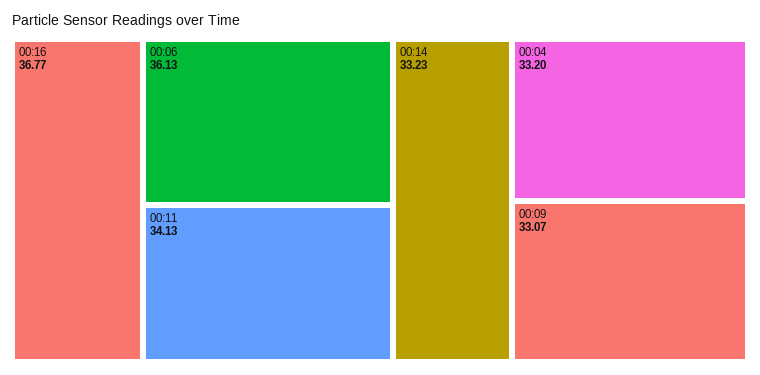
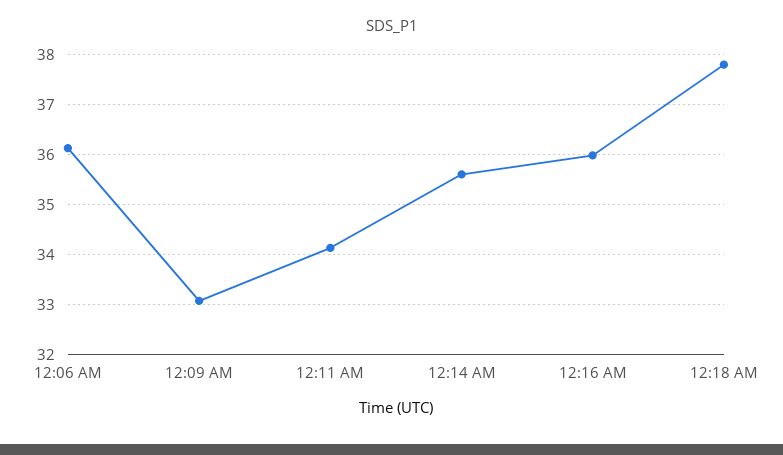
00:16: 36.77 -> 36
00:14: 33.23 -> 35.6
00:04: 33.2 -> none
12:18 AM: none -> 37.8

